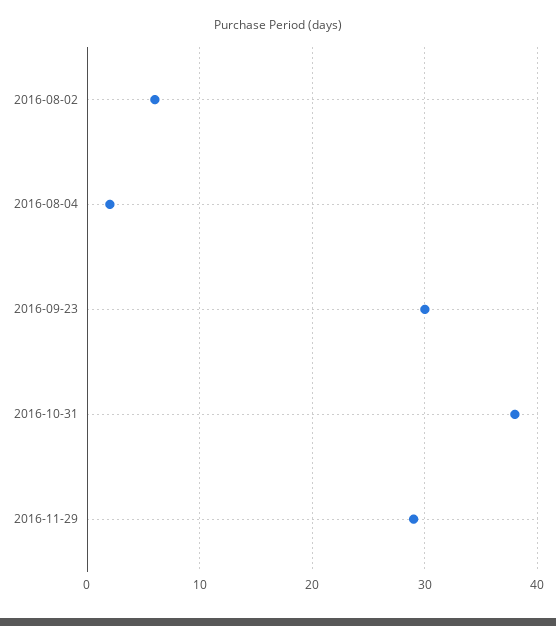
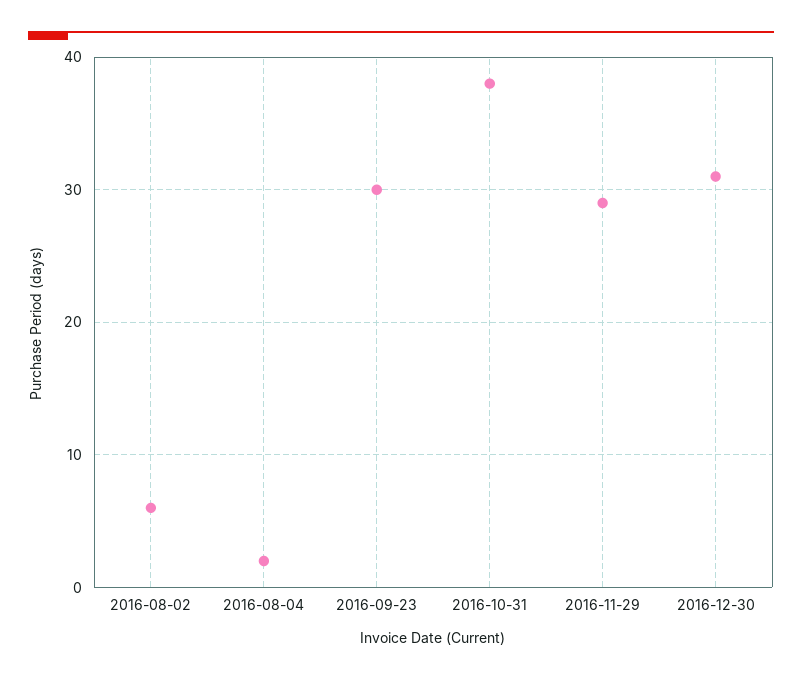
2016-12-30: none -> 31

